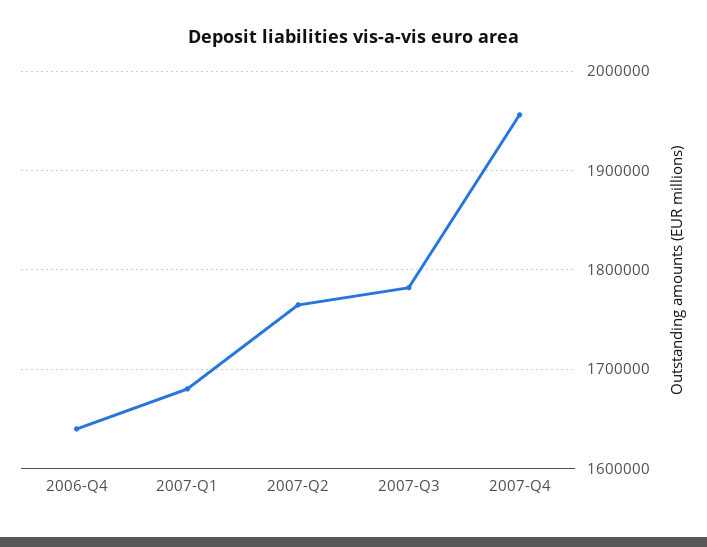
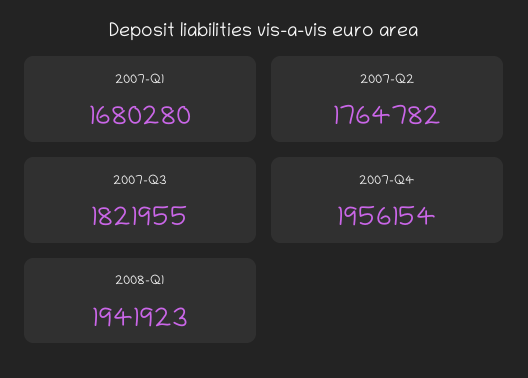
2006-Q4: 1640000 -> none
2007-Q3: 1780000 -> 1821955
2008-Q1: none -> 1941923

